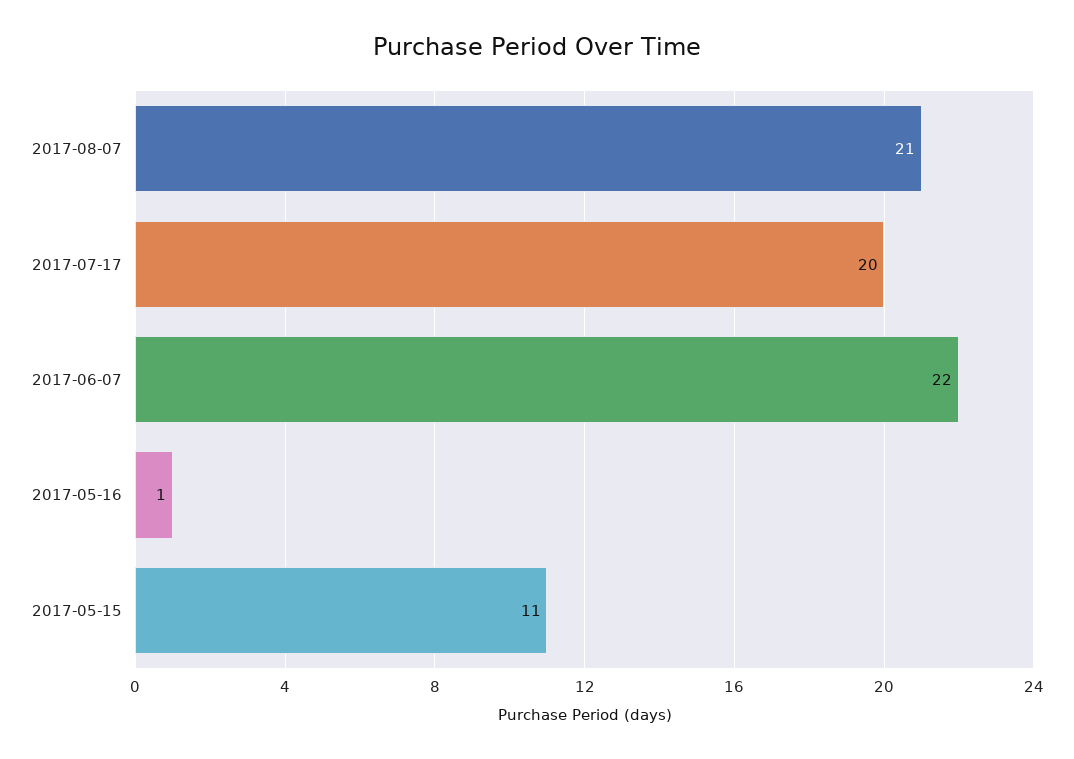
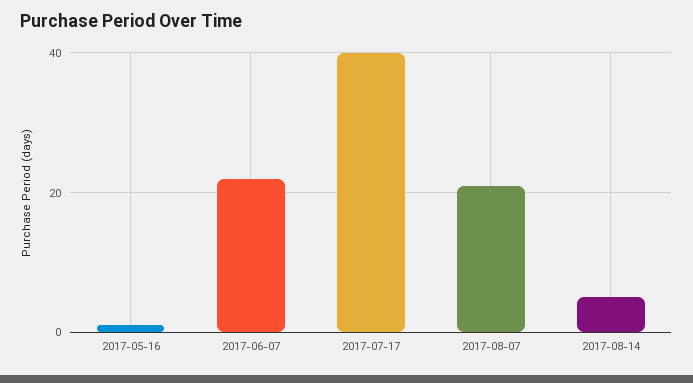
2017-07-17: 20 -> 40
2017-05-15: 11 -> none
2017-08-14: none -> 5

